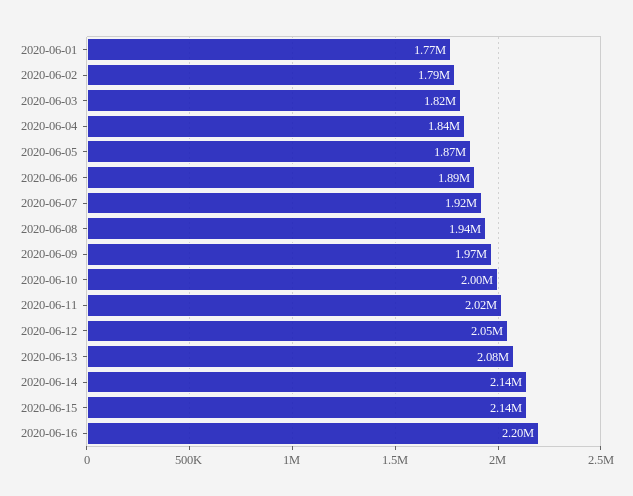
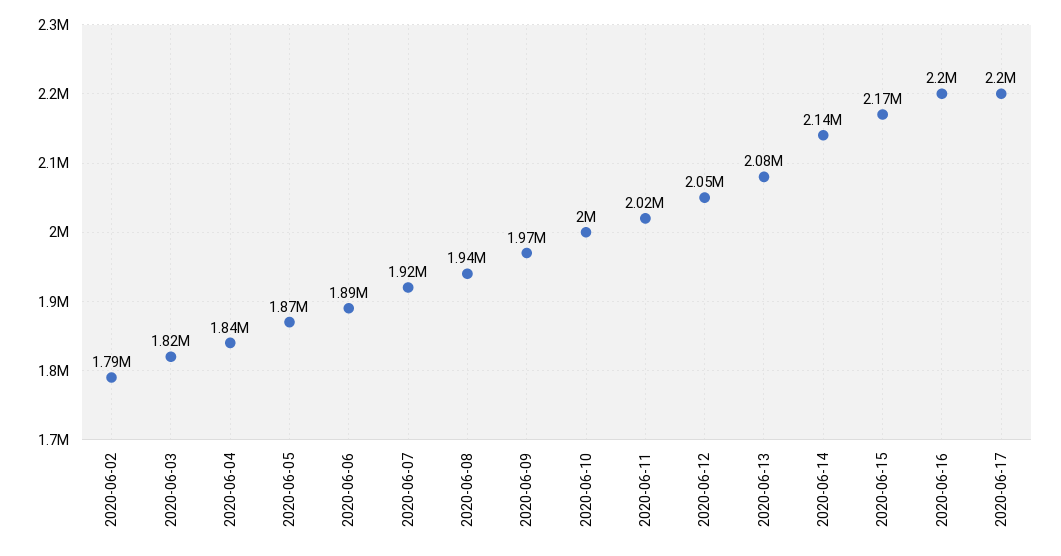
2020-06-01: 1770000 -> none
2020-06-15: 2140000 -> 2170000
2020-06-17: none -> 2200000

